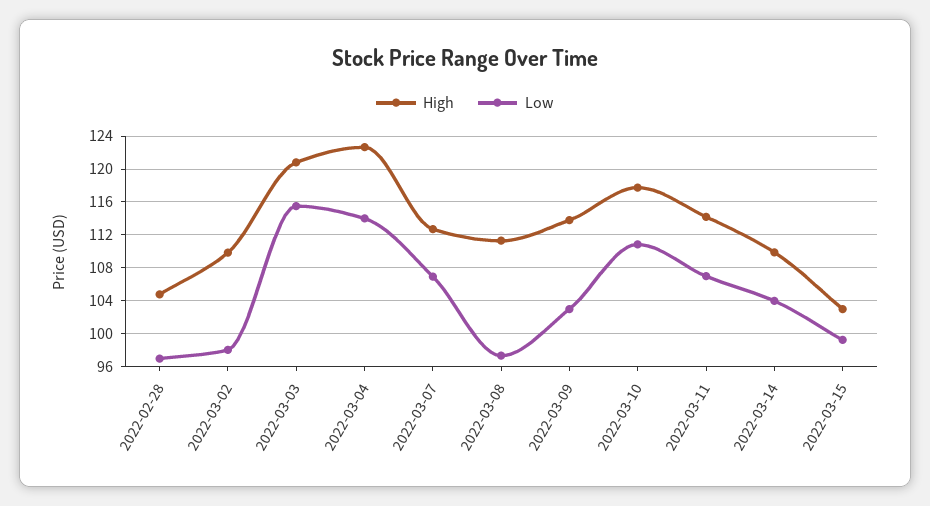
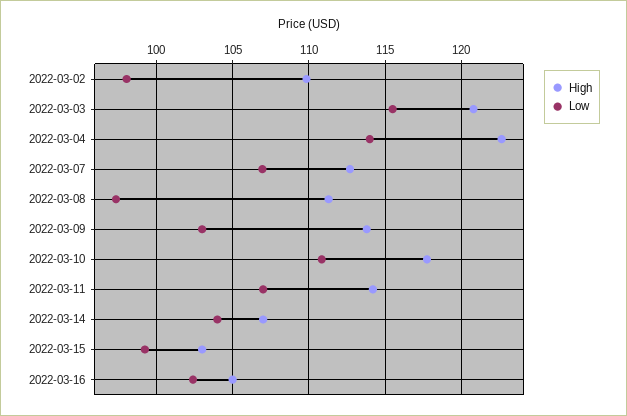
High, 2022-02-28: 105 -> none
Low, 2022-02-28: 97 -> none
High, 2022-03-14: 110 -> 107
High, 2022-03-16: none -> 105
Low, 2022-03-16: none -> 102.5

